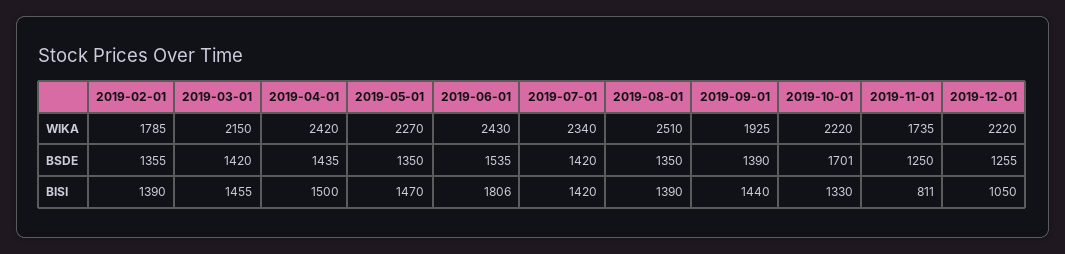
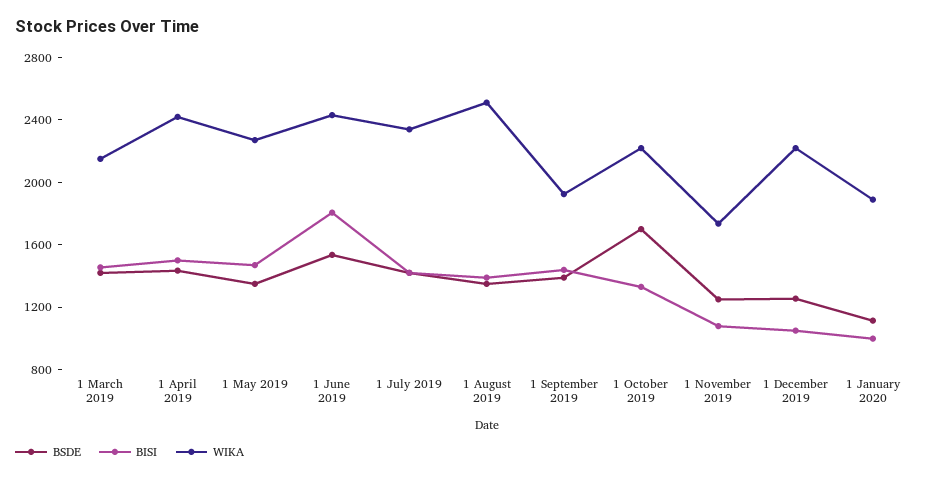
WIKA, 2019-02-01: 1785 -> none
BSDE, 2019-02-01: 1355 -> none
BISI, 2019-02-01: 1390 -> none
BISI, 2019-11-01: 811 -> 1100
BSDE, 1 January 2020: none -> 1100
BISI, 1 January 2020: none -> 1000
WIKA, 1 January 2020: none -> 1900

